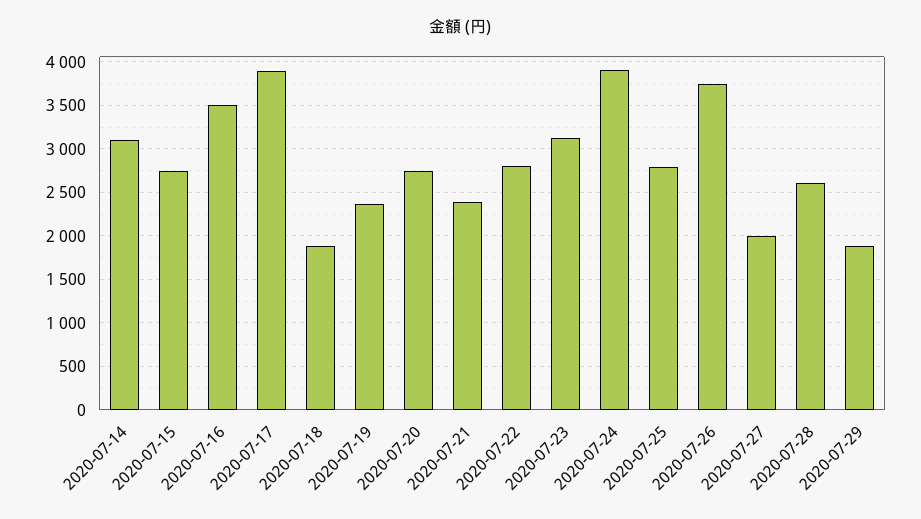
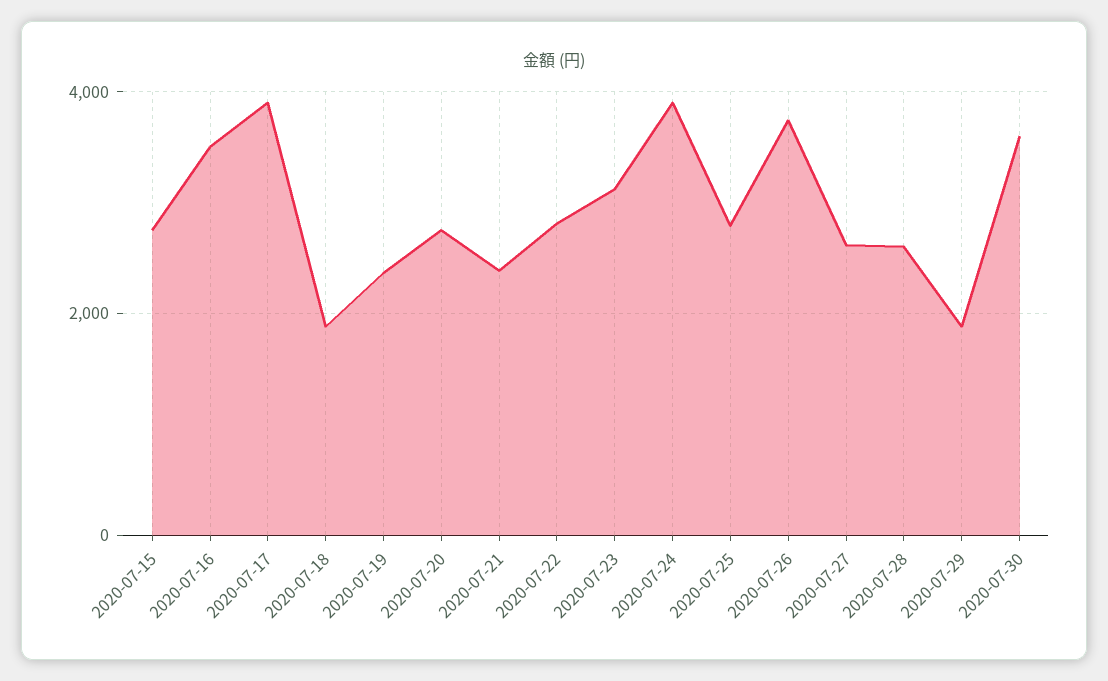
2020-07-14: 3100 -> none
2020-07-27: 2000 -> 2600
2020-07-30: none -> 3600

